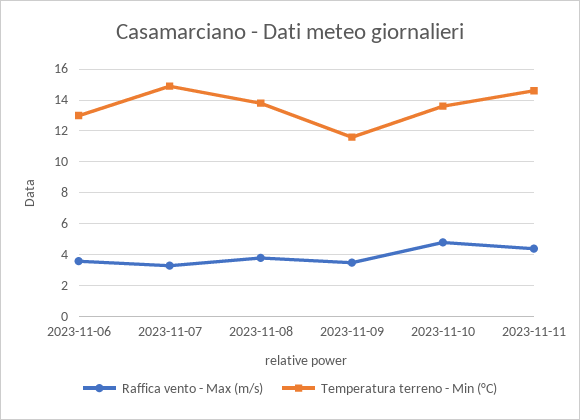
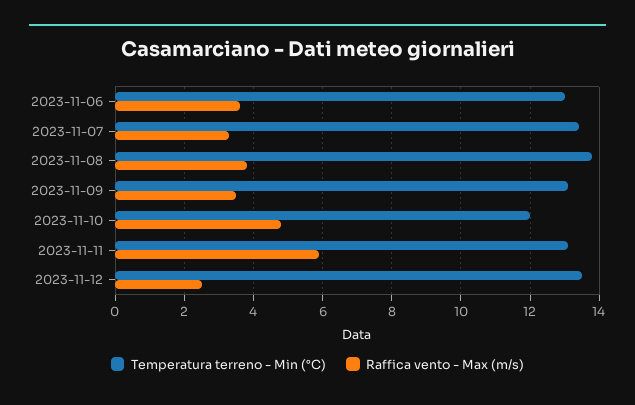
Temperatura terreno - Min (°C), 2023-11-07: 15 -> 13.5
Temperatura terreno - Min (°C), 2023-11-09: 11.5 -> 13
Temperatura terreno - Min (°C), 2023-11-10: 13.5 -> 12
Raffica vento - Max (m/s), 2023-11-11: 4.5 -> 6
Temperatura terreno - Min (°C), 2023-11-11: 14.5 -> 13
Temperatura terreno - Min (°C), 2023-11-12: none -> 13.5
Raffica vento - Max (m/s), 2023-11-12: none -> 2.5

